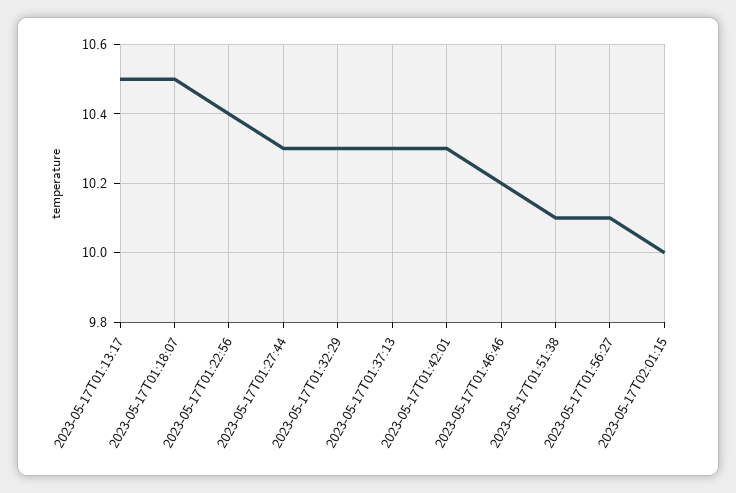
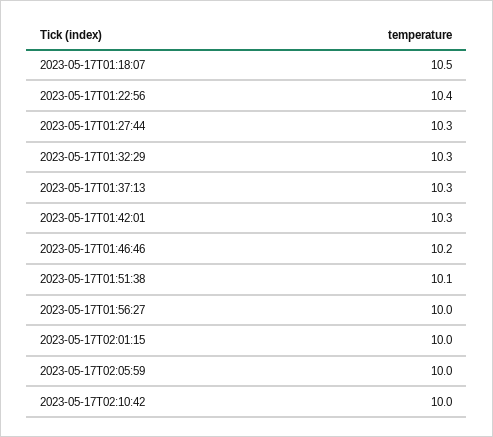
2023-05-17T01:13:17: 10.5 -> none
2023-05-17T01:56:27: 10.1 -> 10
2023-05-17T02:05:59: none -> 10
2023-05-17T02:10:42: none -> 10

